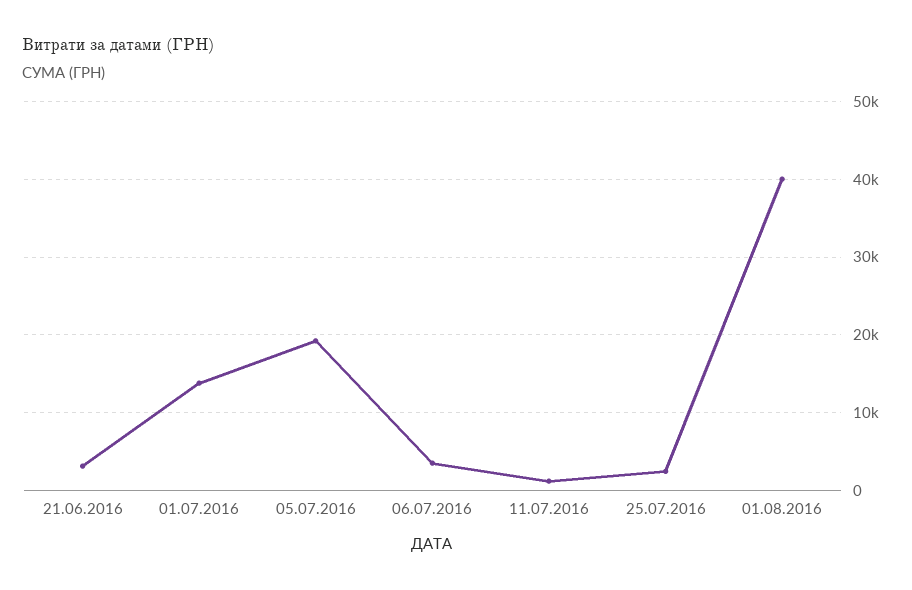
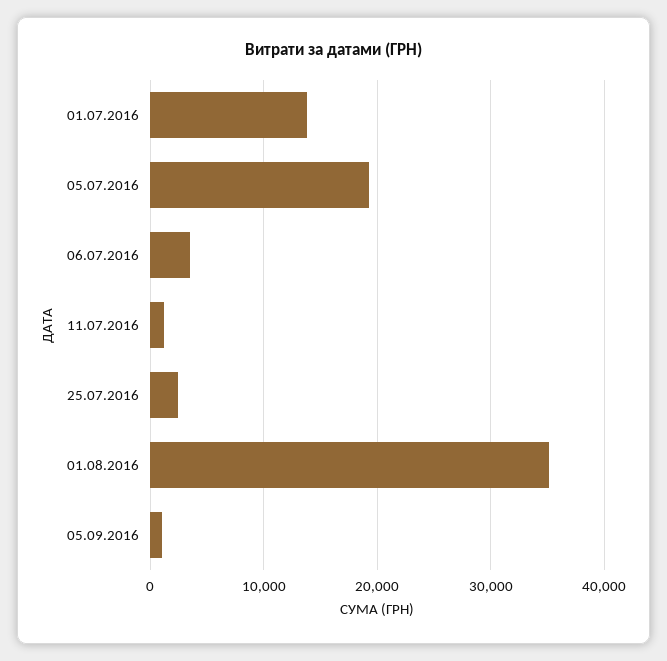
21.06.2016: 3000 -> none
01.08.2016: 40000 -> 35000
05.09.2016: none -> 1000

